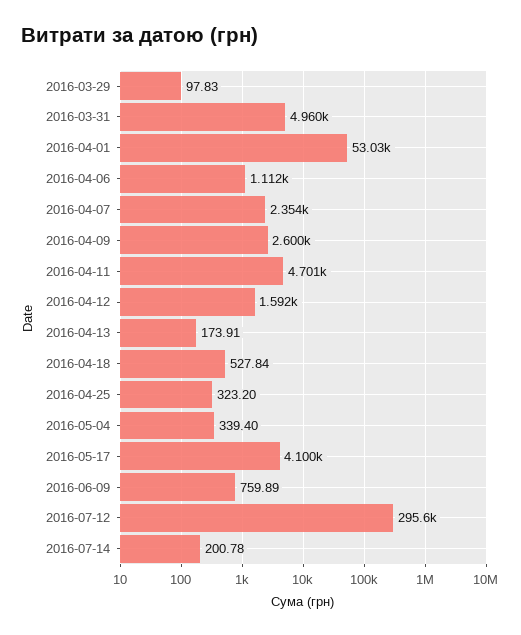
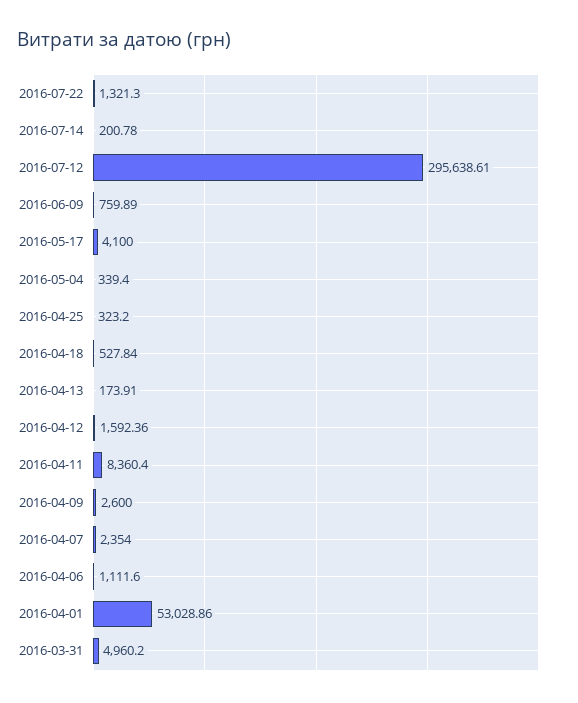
2016-03-29: 97.83 -> none
2016-04-11: 4701 -> 8360.4
2016-07-22: none -> 1321.3

